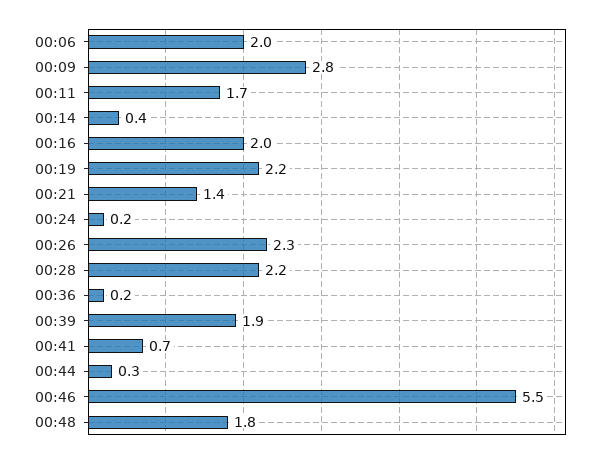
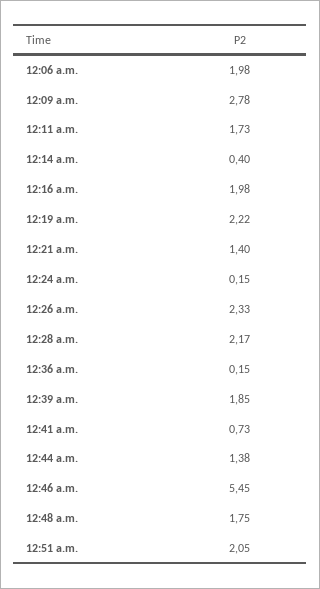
00:44: 0.3 -> 1.38
12:51 a.m.: none -> 2.05

